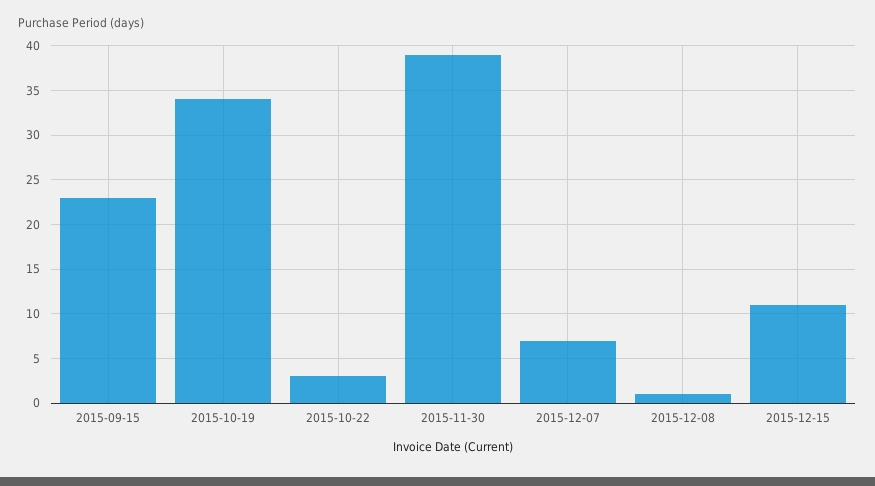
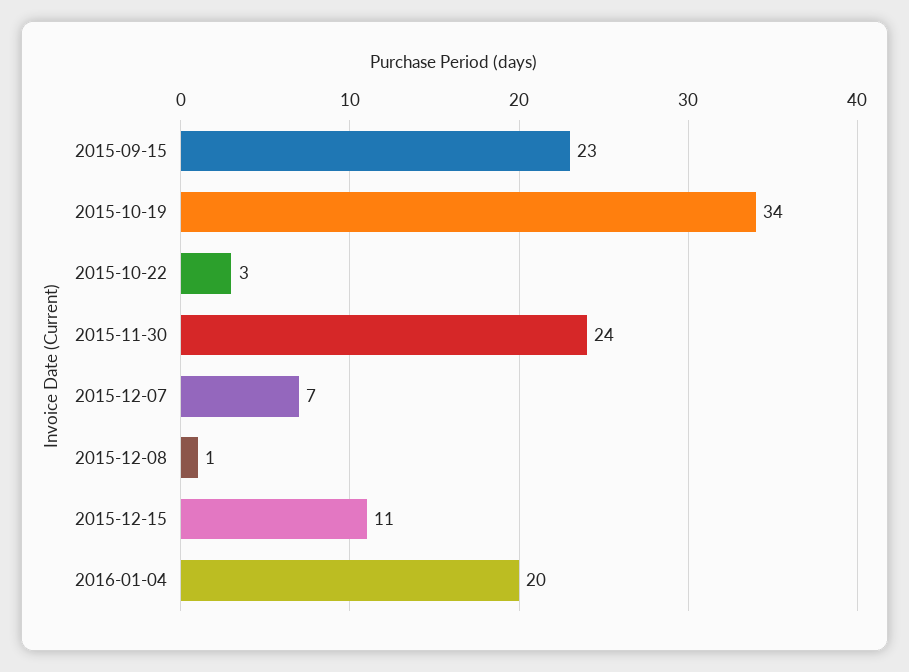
2015-11-30: 39 -> 24
2016-01-04: none -> 20

